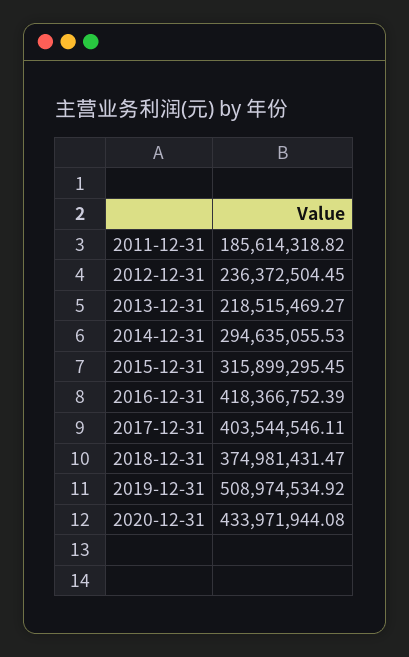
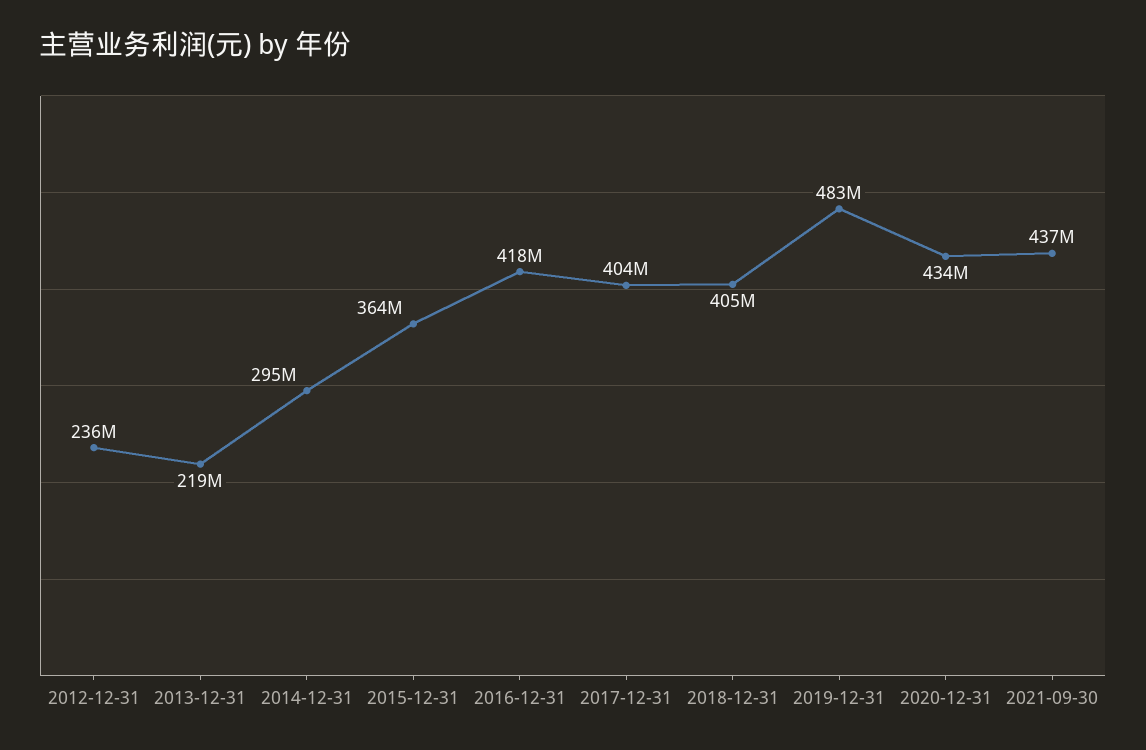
2011-12-31: 185614318.82 -> none
2015-12-31: 315899295.45 -> 364000000
2018-12-31: 374981431.47 -> 405000000
2019-12-31: 508974534.92 -> 483000000
2021-09-30: none -> 437000000

